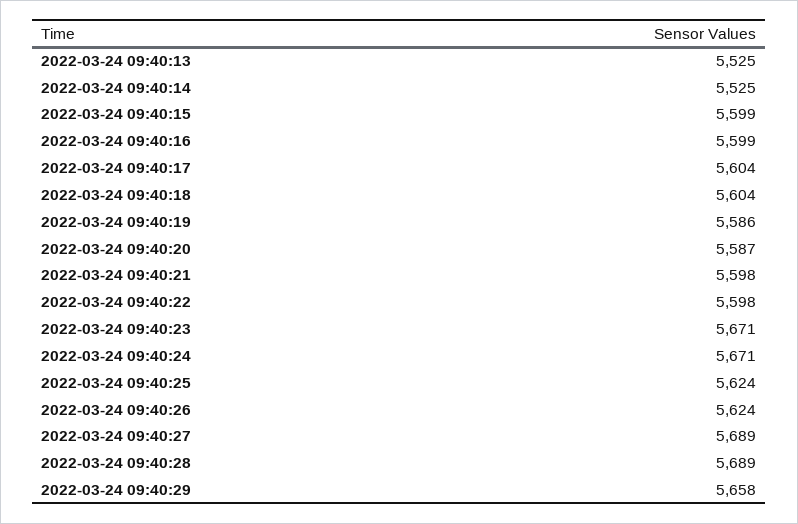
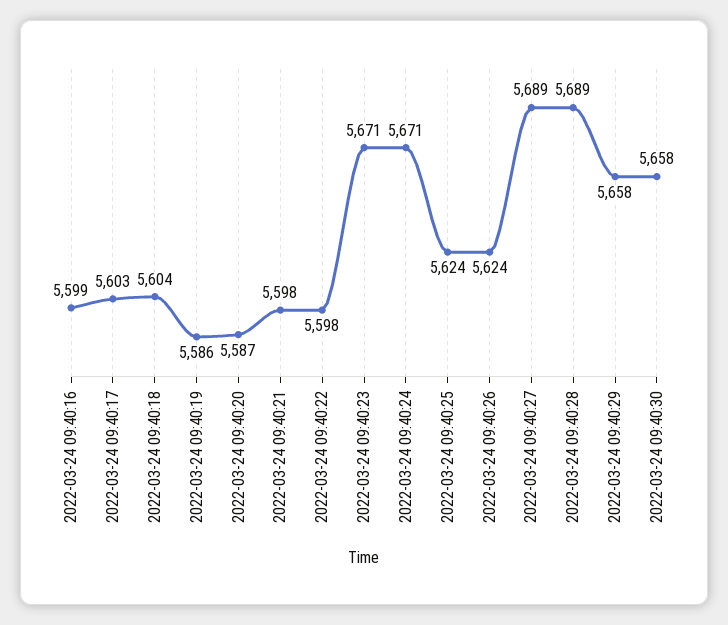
2022-03-24 09:40:13: 5525 -> none
2022-03-24 09:40:14: 5525 -> none
2022-03-24 09:40:15: 5599 -> none
2022-03-24 09:40:17: 5604 -> 5603
2022-03-24 09:40:30: none -> 5658

